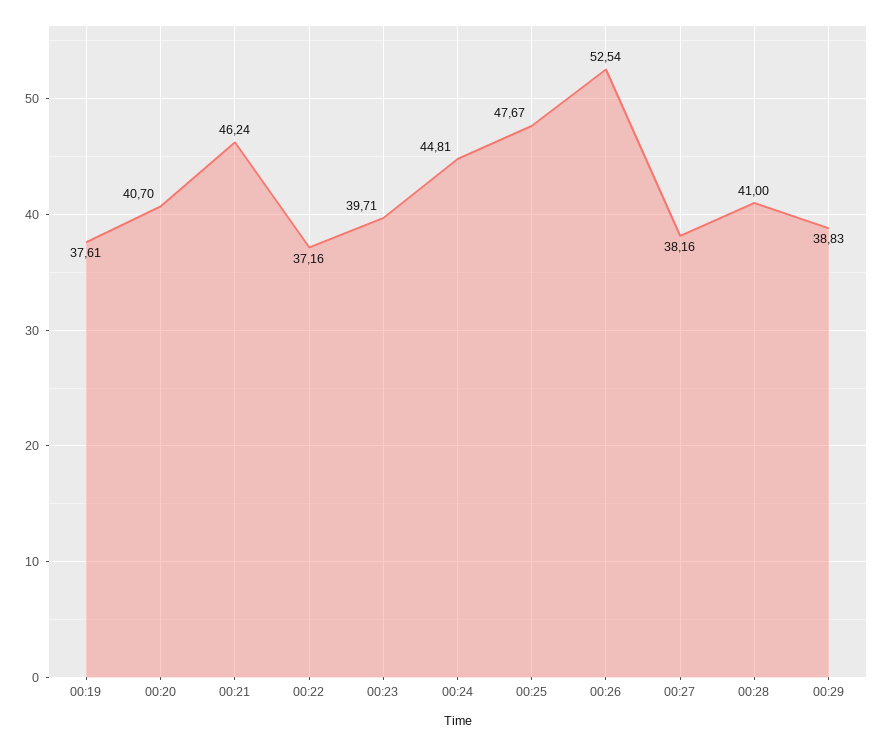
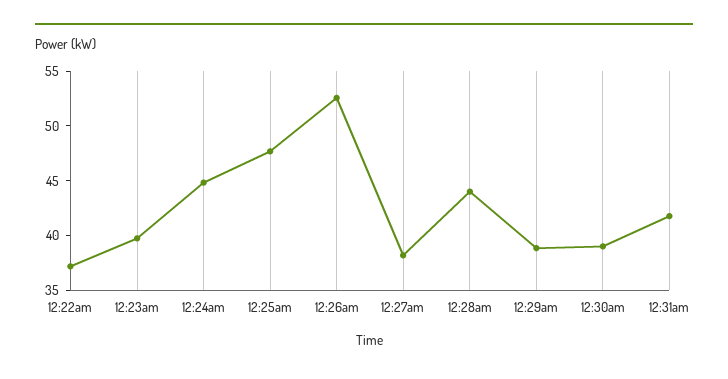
00:19: 37.61 -> none
00:20: 40.7 -> none
00:21: 46.24 -> none
00:28: 41 -> 44
12:30am: none -> 39
12:31am: none -> 42

